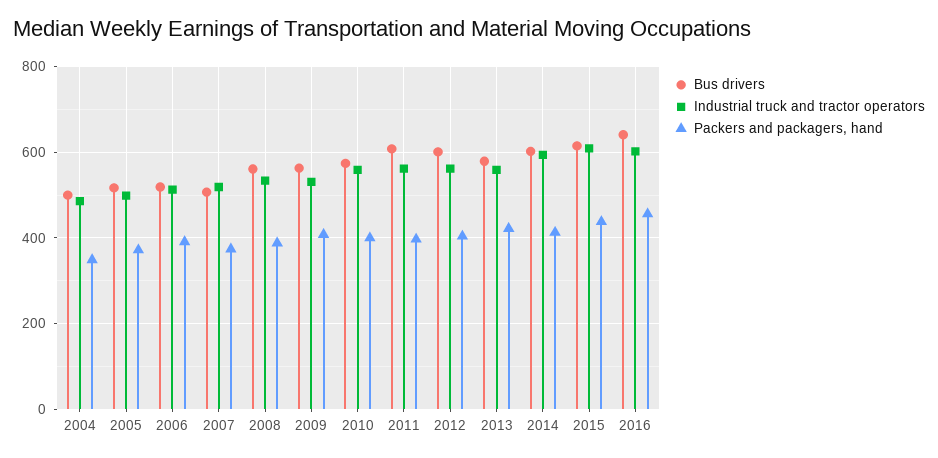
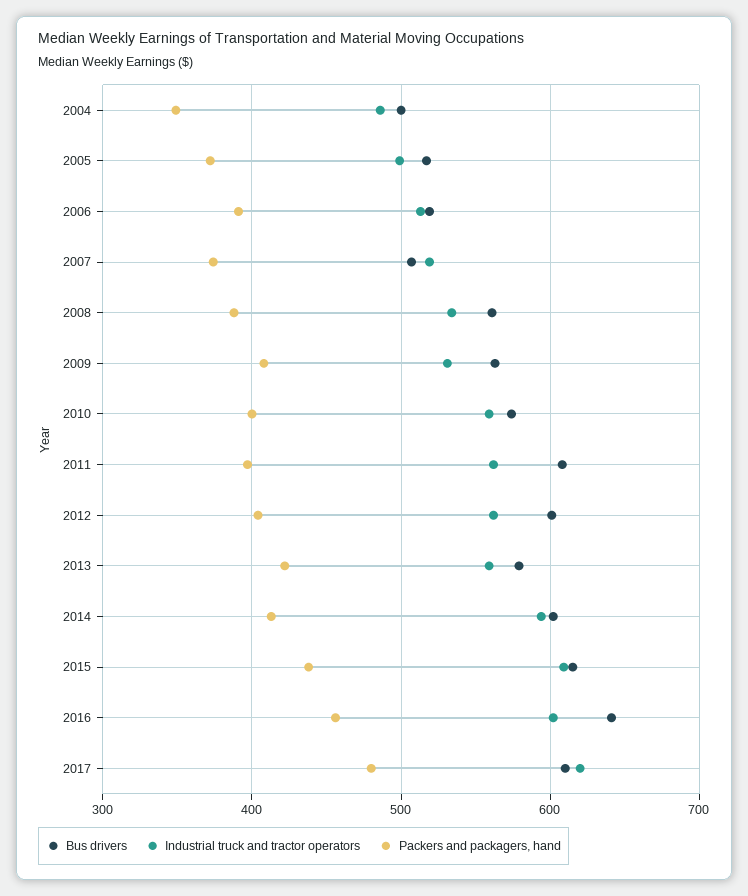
Bus drivers, 2017: none -> 610
Industrial truck and tractor operators, 2017: none -> 620
Packers and packagers, hand, 2017: none -> 480

